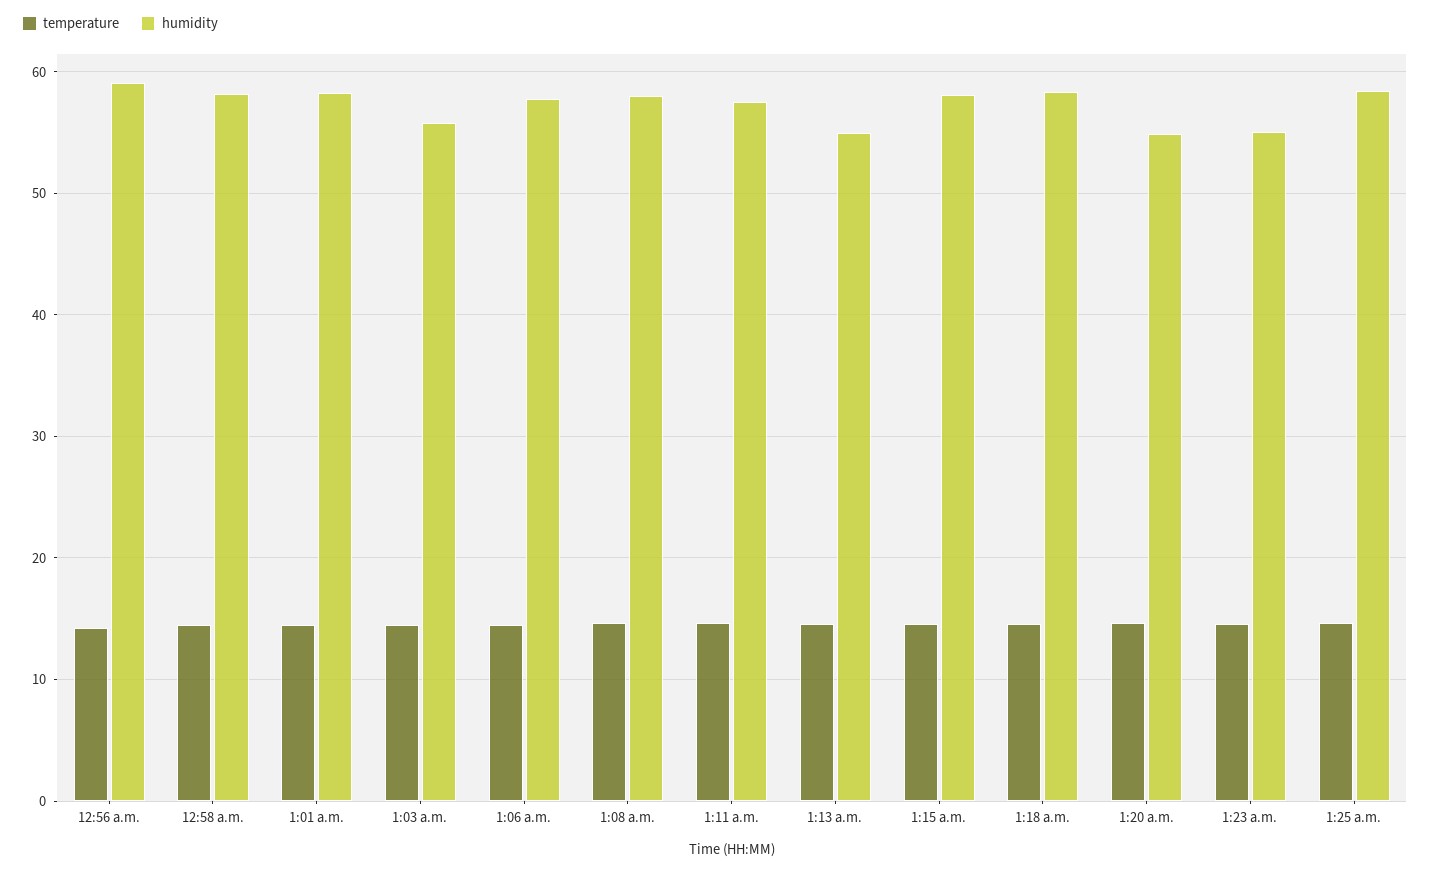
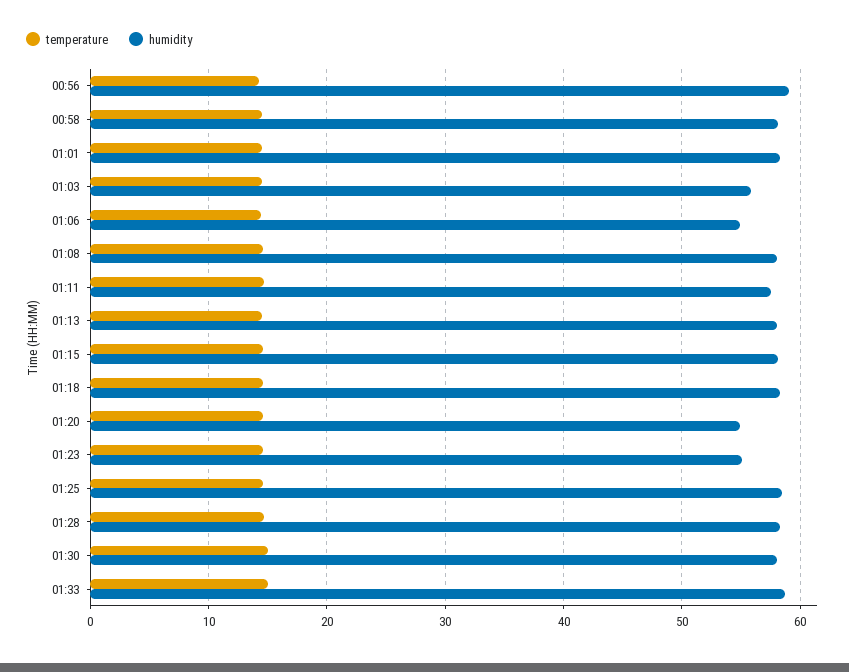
humidity, 1:06 a.m.: 58 -> 55
humidity, 1:13 a.m.: 55 -> 58
temperature, 01:28: none -> 15
humidity, 01:28: none -> 58
temperature, 01:30: none -> 15
humidity, 01:30: none -> 58
temperature, 01:33: none -> 15
humidity, 01:33: none -> 59

